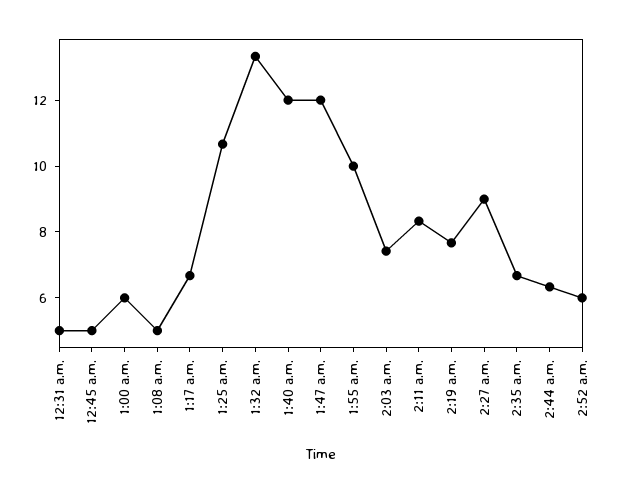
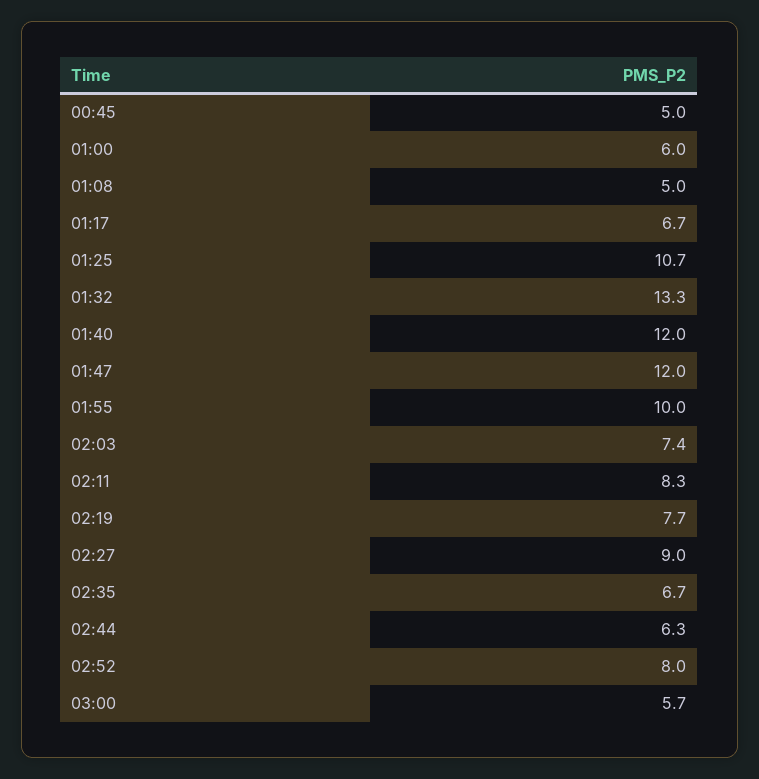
12:31 a.m.: 5 -> none
2:52 a.m.: 6 -> 8
03:00: none -> 5.7

